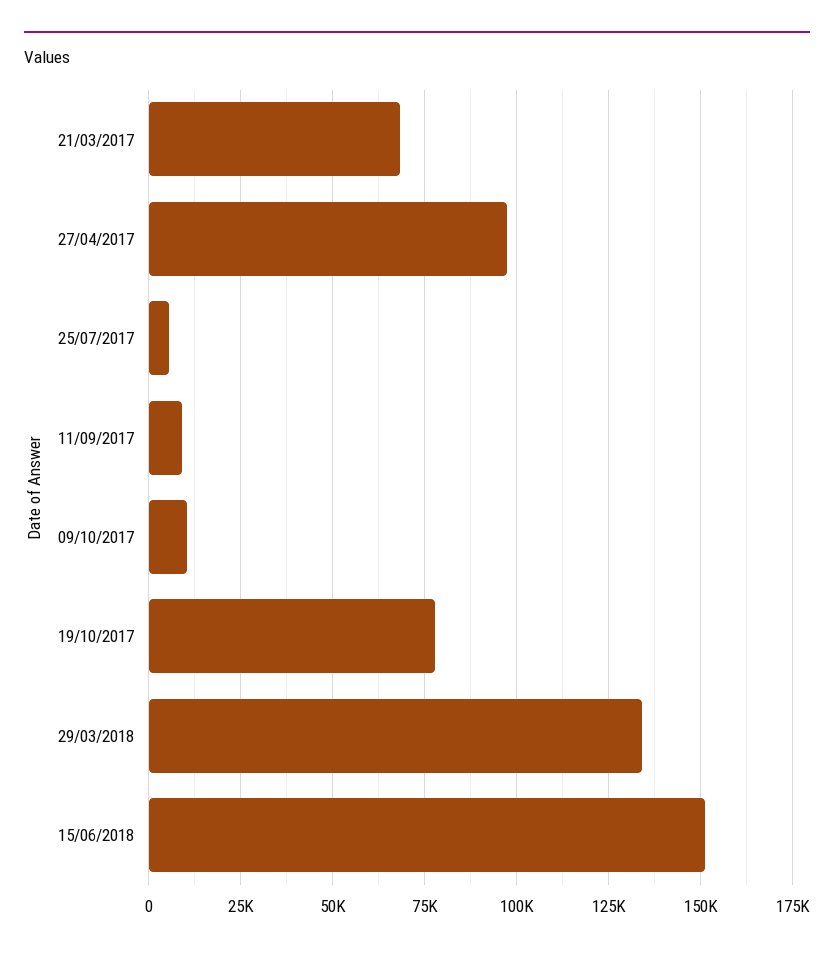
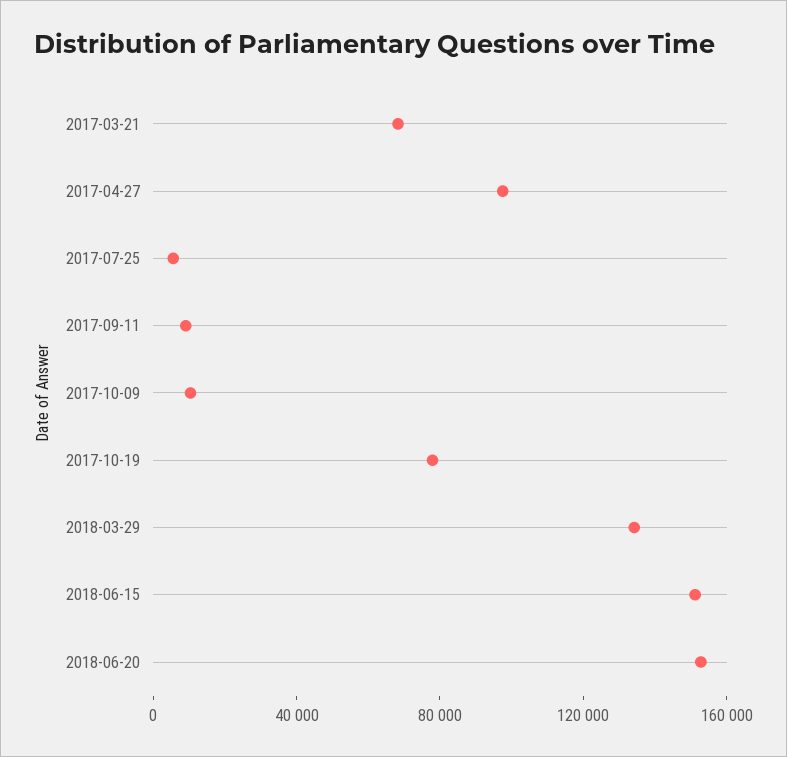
2018-06-20: none -> 150000

